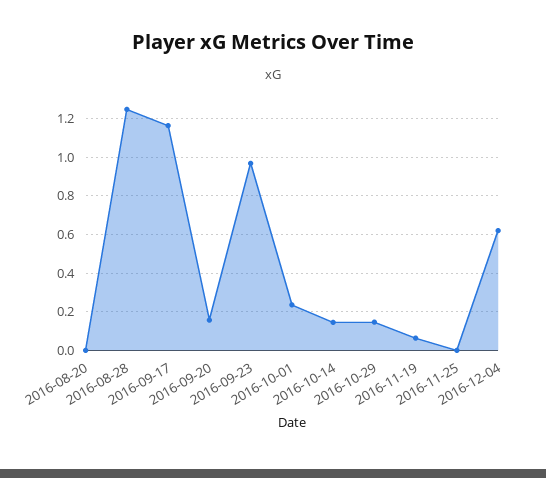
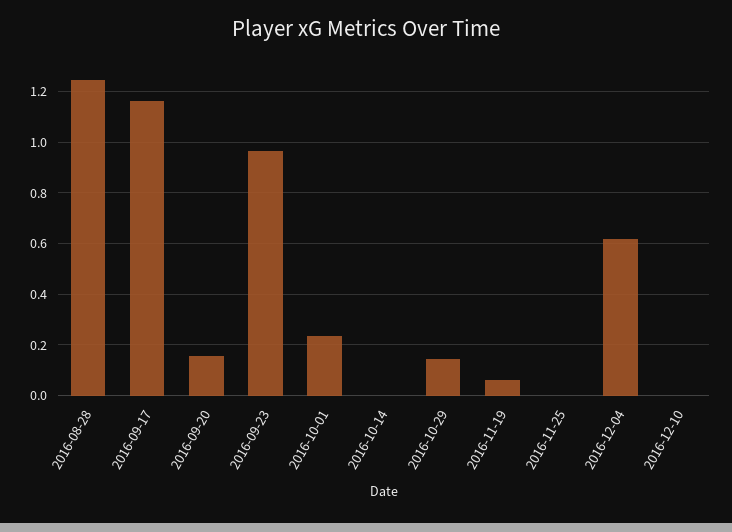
2016-08-20: 0 -> none
2016-10-14: 0.15 -> 0
2016-12-10: none -> 0

